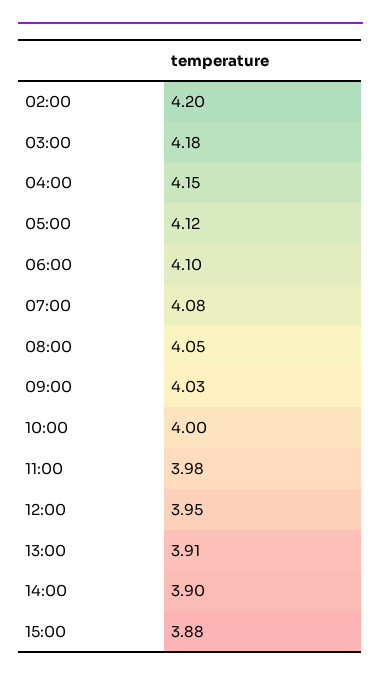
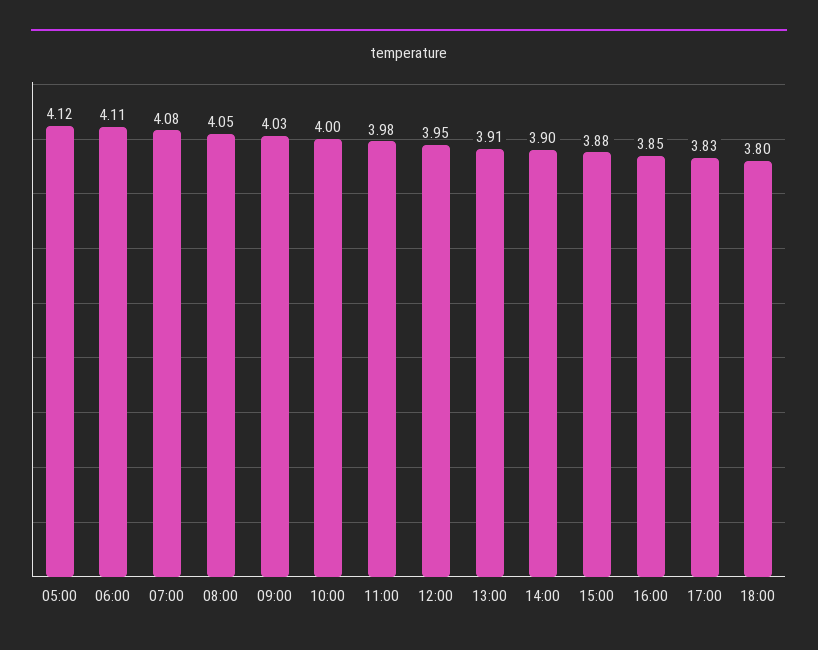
02:00: 4.2 -> none
03:00: 4.18 -> none
04:00: 4.15 -> none
06:00: 4.1 -> 4.11
16:00: none -> 3.85
17:00: none -> 3.83
18:00: none -> 3.8

